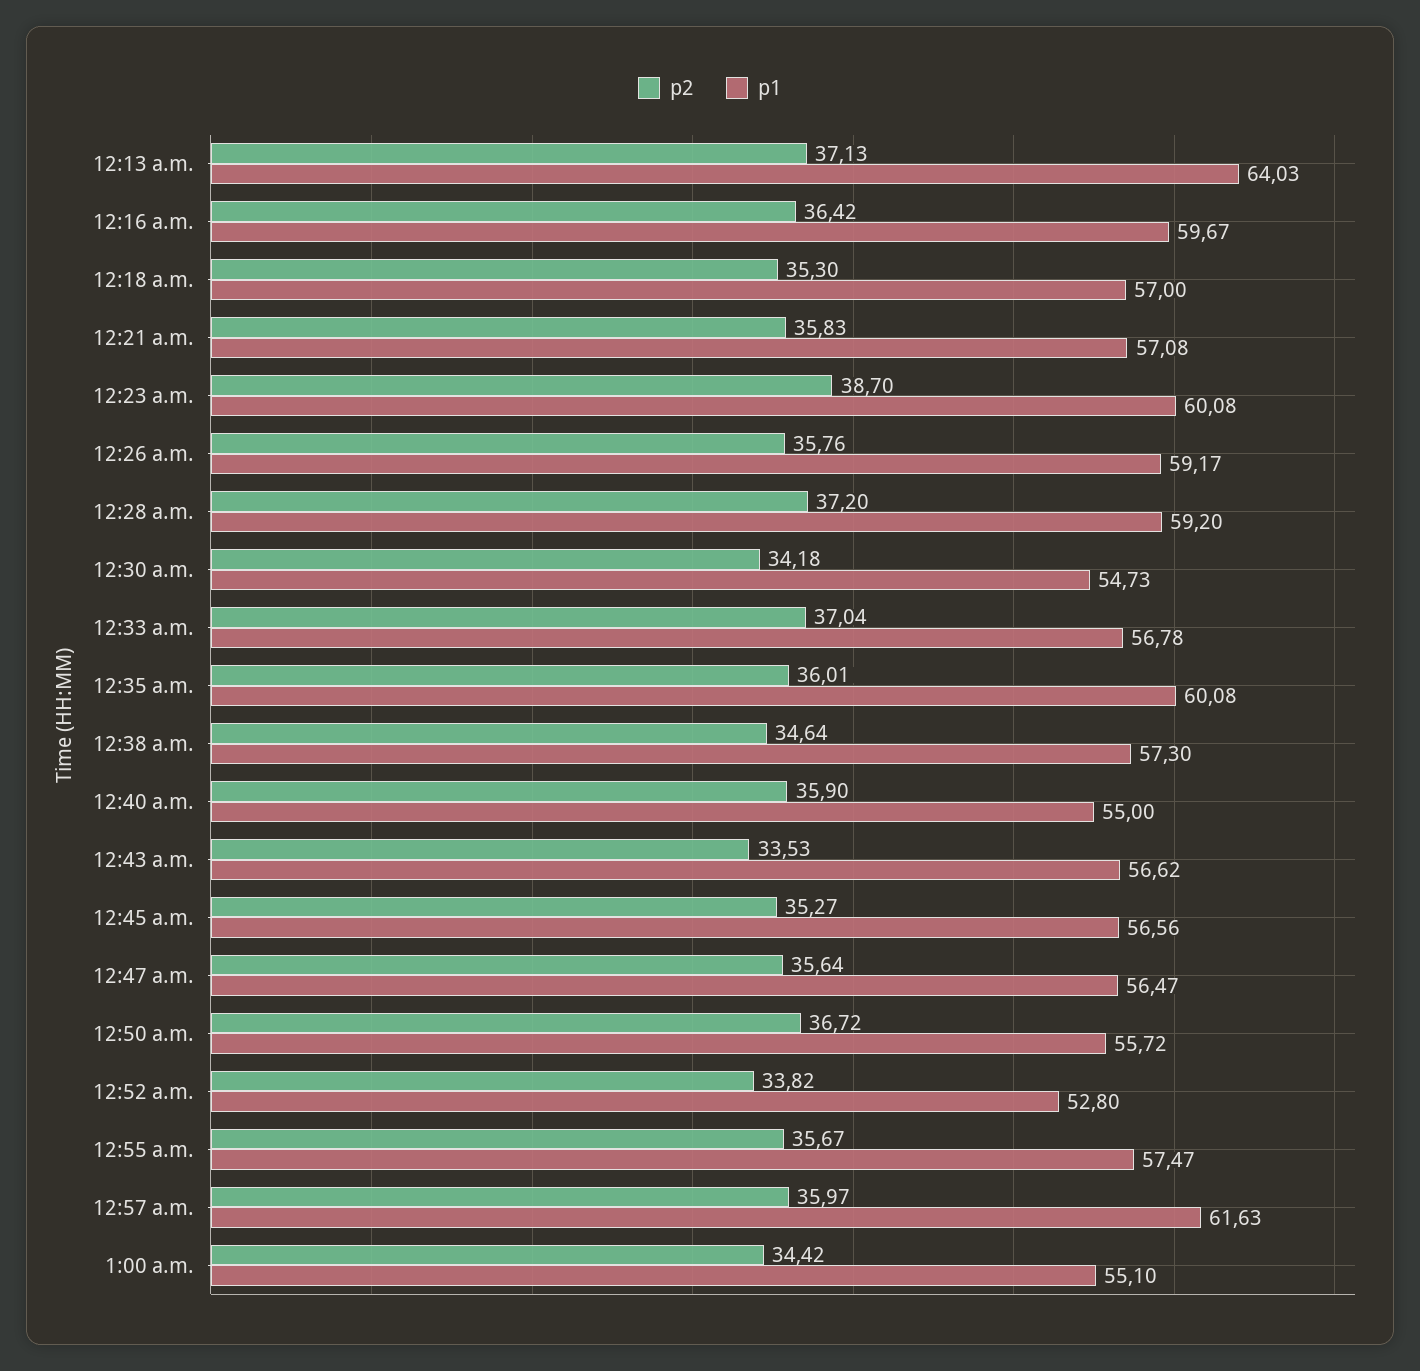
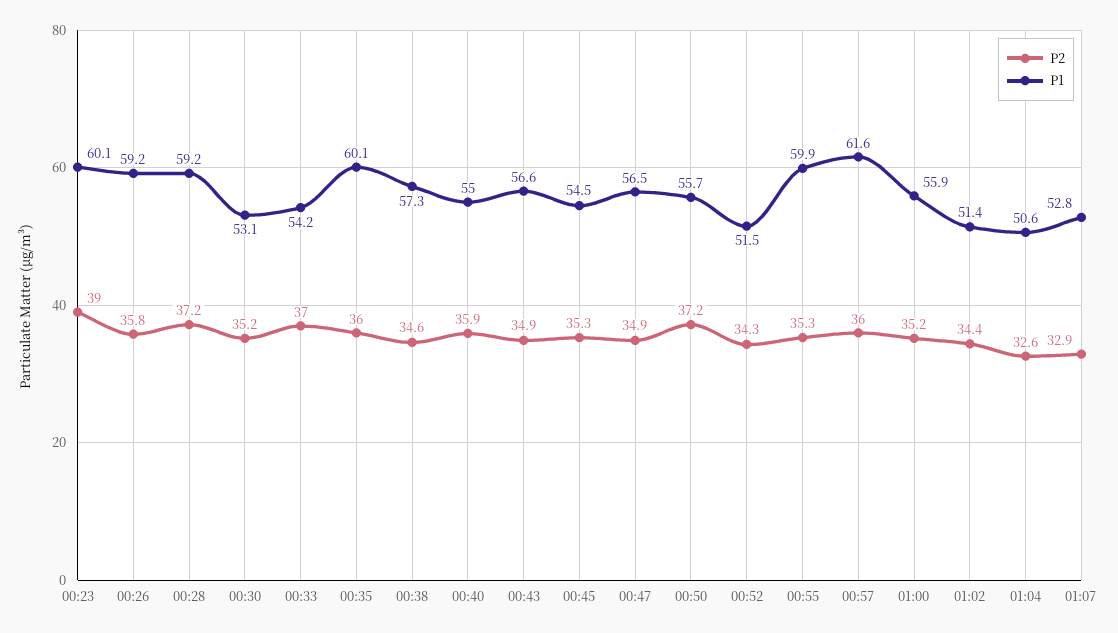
p2, 12:13 a.m.: 37.13 -> none
p1, 12:13 a.m.: 64.03 -> none
p2, 12:16 a.m.: 36.42 -> none
p1, 12:16 a.m.: 59.67 -> none
p2, 12:18 a.m.: 35.3 -> none
p1, 12:18 a.m.: 57 -> none
p2, 12:21 a.m.: 35.83 -> none
p1, 12:21 a.m.: 57.08 -> none
p2, 12:23 a.m.: 38.7 -> 39
p2, 12:30 a.m.: 34.18 -> 35.2
p1, 12:30 a.m.: 54.73 -> 53.1
p1, 12:33 a.m.: 56.78 -> 54.2
p2, 12:43 a.m.: 33.53 -> 34.9
p1, 12:45 a.m.: 56.56 -> 54.5
p2, 12:47 a.m.: 35.64 -> 34.9
p2, 12:50 a.m.: 36.72 -> 37.2
p2, 12:52 a.m.: 33.82 -> 34.3
p1, 12:52 a.m.: 52.8 -> 51.5
p2, 12:55 a.m.: 35.67 -> 35.3
p1, 12:55 a.m.: 57.47 -> 59.9
p2, 1:00 a.m.: 34.42 -> 35.2
p1, 1:00 a.m.: 55.1 -> 55.9
p2, 01:02: none -> 34.4
p1, 01:02: none -> 51.4
p2, 01:04: none -> 32.6
p1, 01:04: none -> 50.6
p2, 01:07: none -> 32.9
p1, 01:07: none -> 52.8

